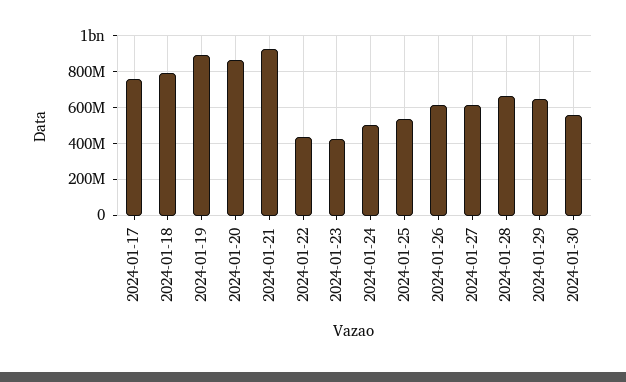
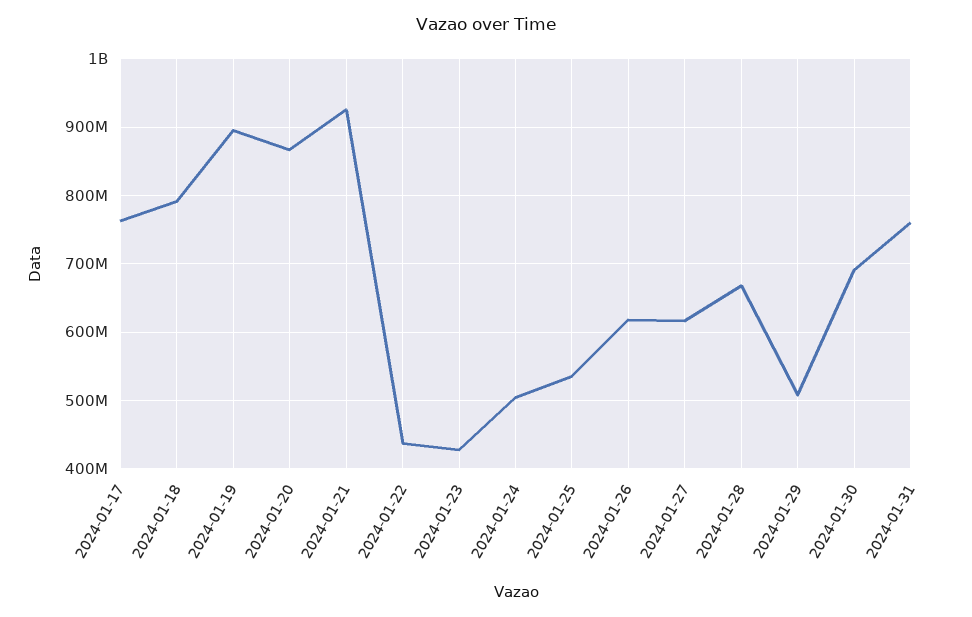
2024-01-29: 650000000 -> 510000000
2024-01-30: 550000000 -> 690000000
2024-01-31: none -> 760000000

